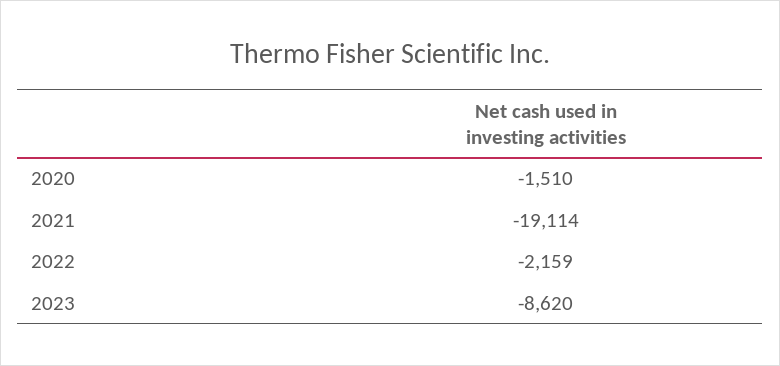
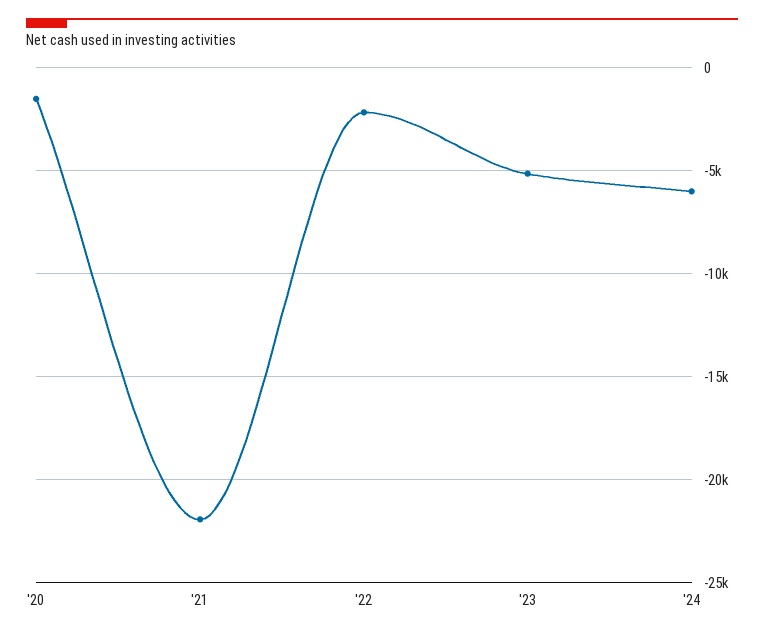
2021: -19114 -> -22000
2023: -8620 -> -5000
'24: none -> -6000

